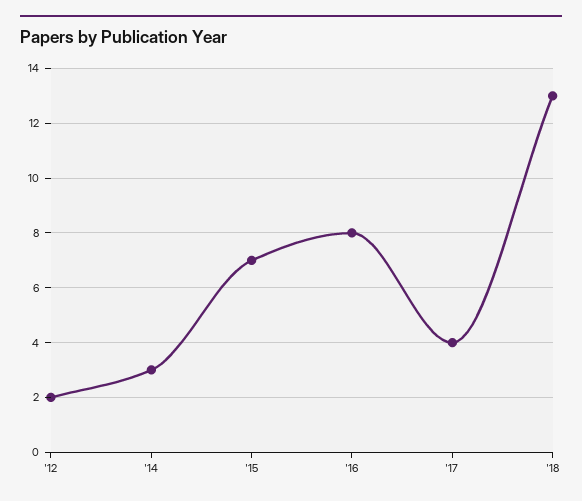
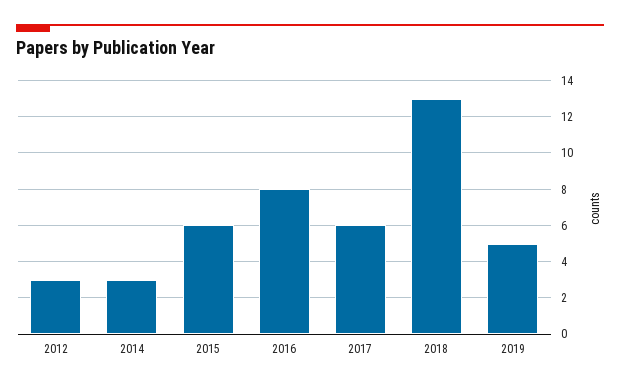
'12: 2 -> 3
'15: 7 -> 6
'17: 4 -> 6
2019: none -> 5

